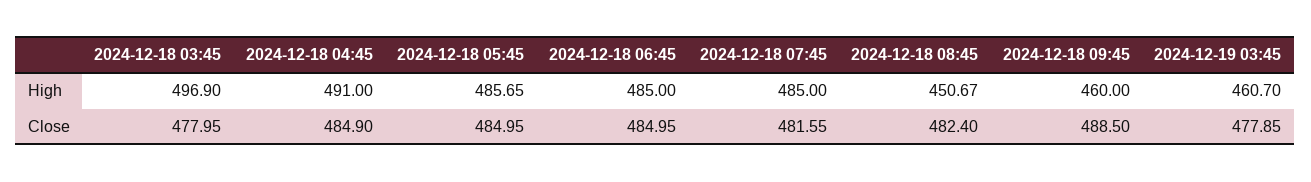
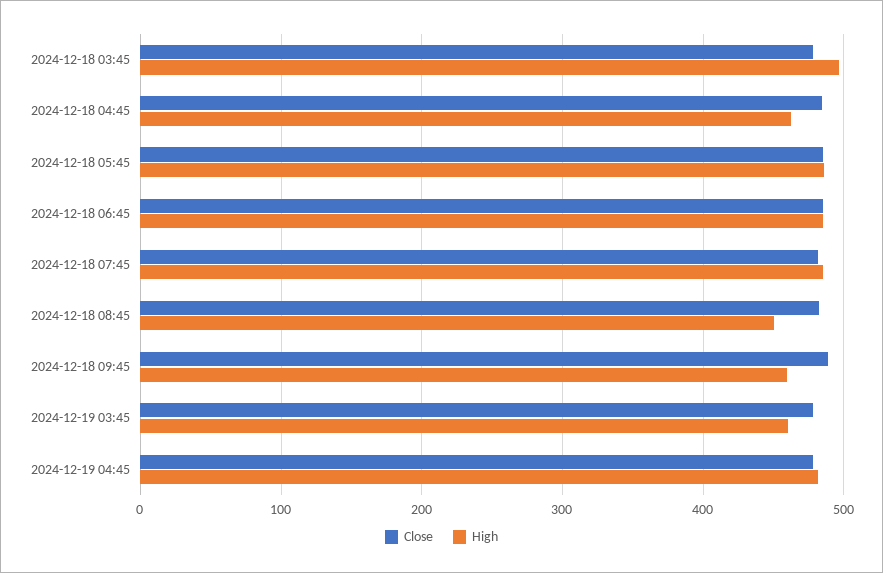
High, 2024-12-18 04:45: 491 -> 460
Close, 2024-12-19 04:45: none -> 480
High, 2024-12-19 04:45: none -> 480

